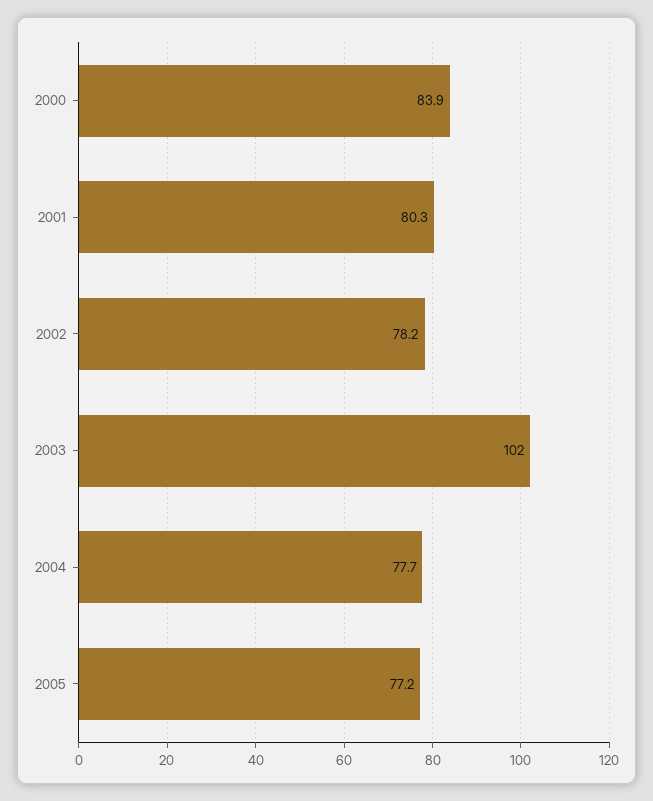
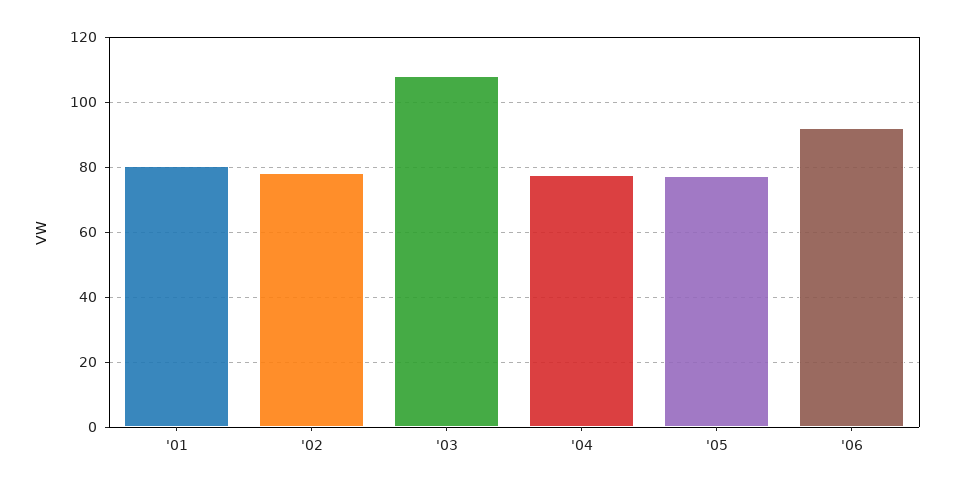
2000: 83.9 -> none
2003: 102 -> 108
'06: none -> 92

